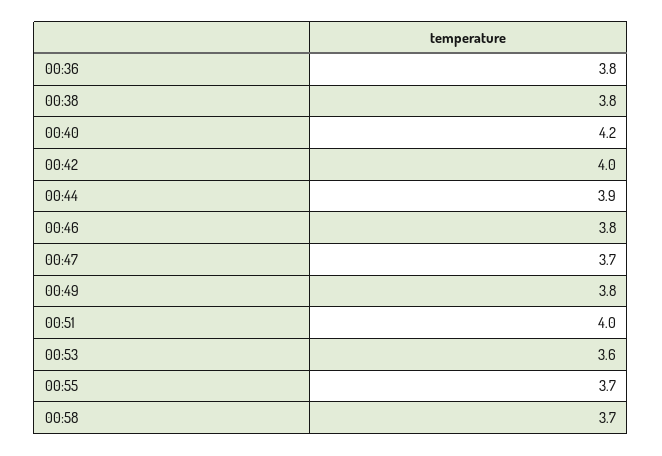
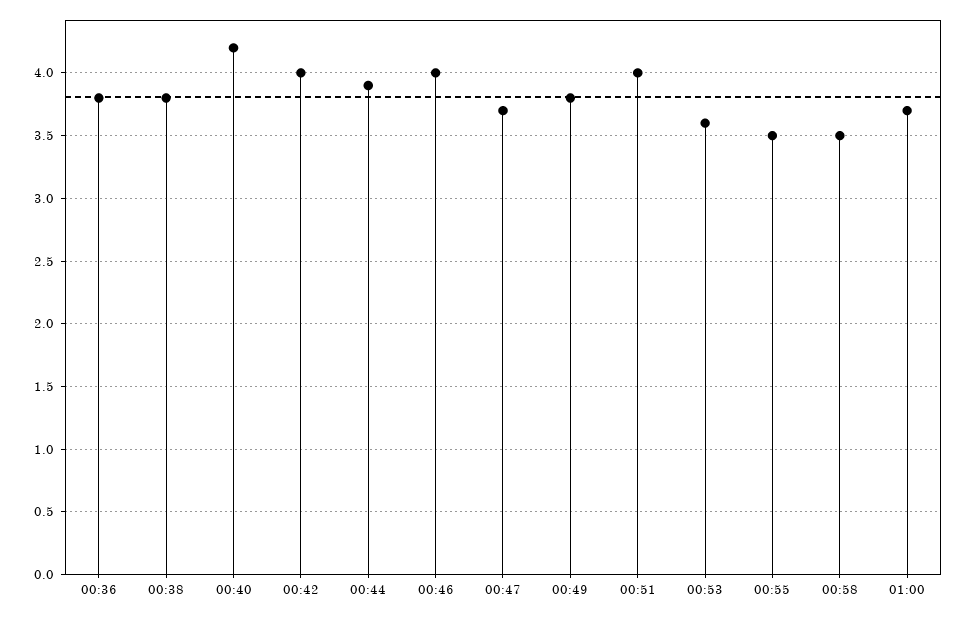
00:46: 3.8 -> 4
00:55: 3.7 -> 3.5
00:58: 3.7 -> 3.5
01:00: none -> 3.7

